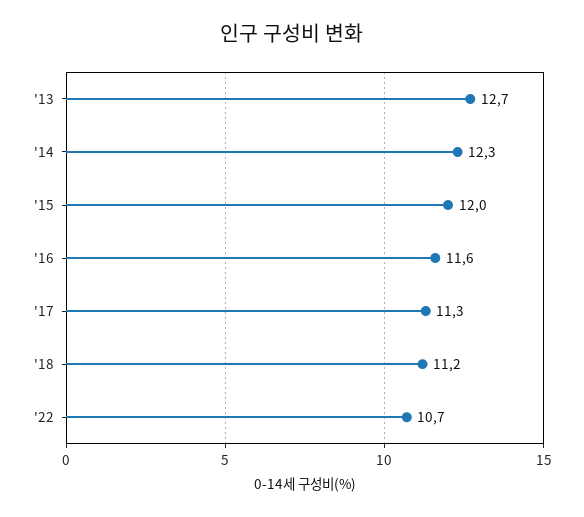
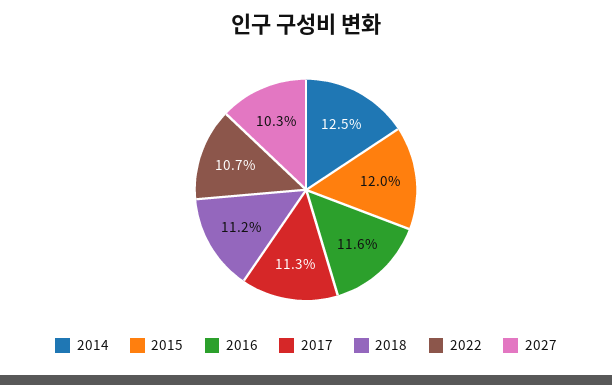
'13: 12.7 -> none
'14: 12.3 -> 12.5
2027: none -> 10.3

